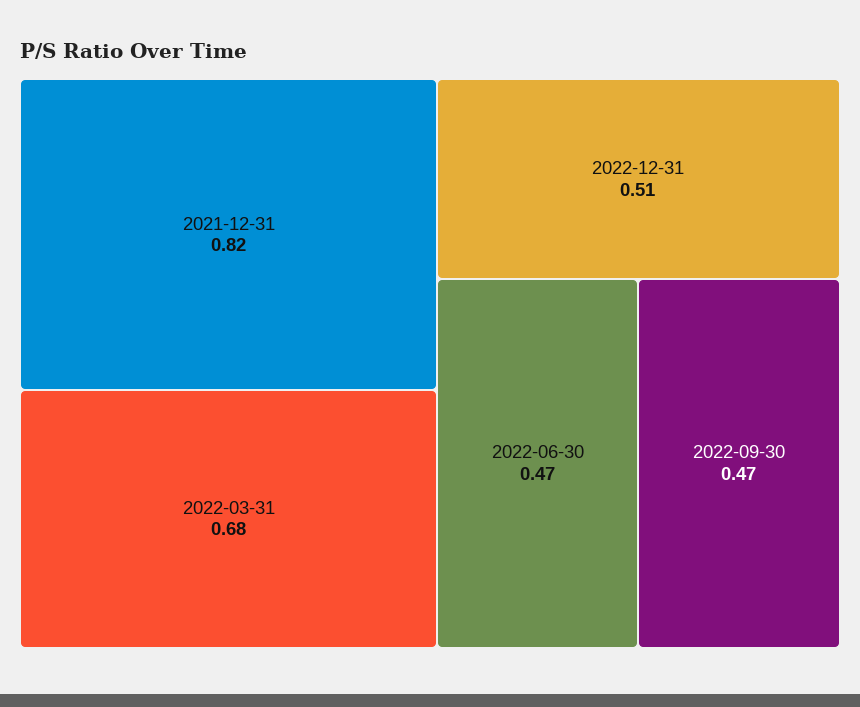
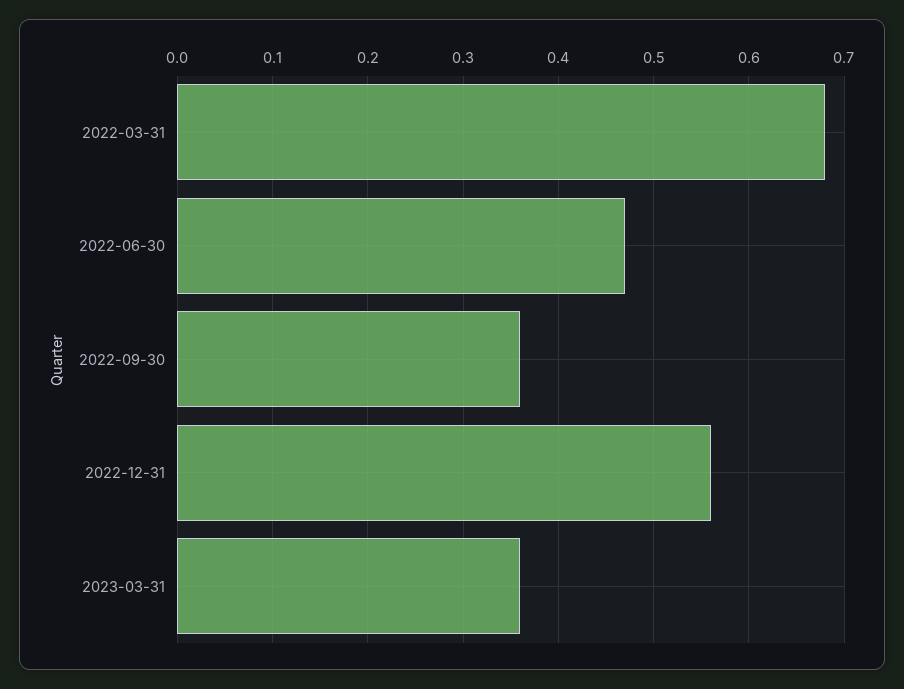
2021-12-31: 0.82 -> none
2022-12-31: 0.51 -> 0.56
2022-09-30: 0.47 -> 0.36
2023-03-31: none -> 0.36

